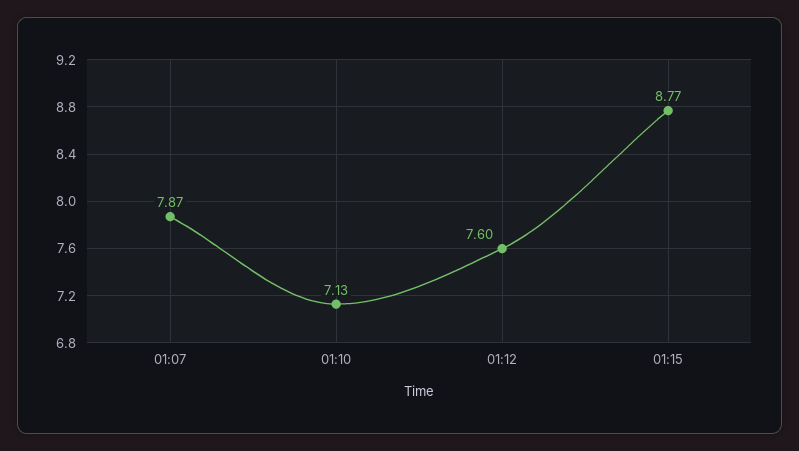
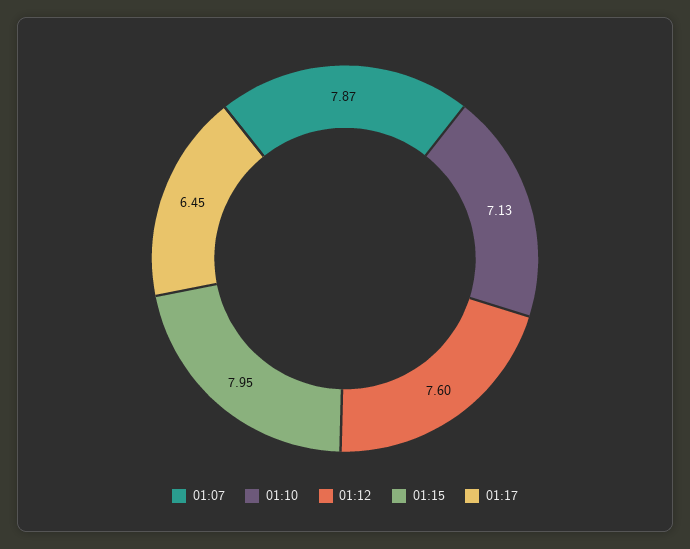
01:15: 8.77 -> 7.95
01:17: none -> 6.45

